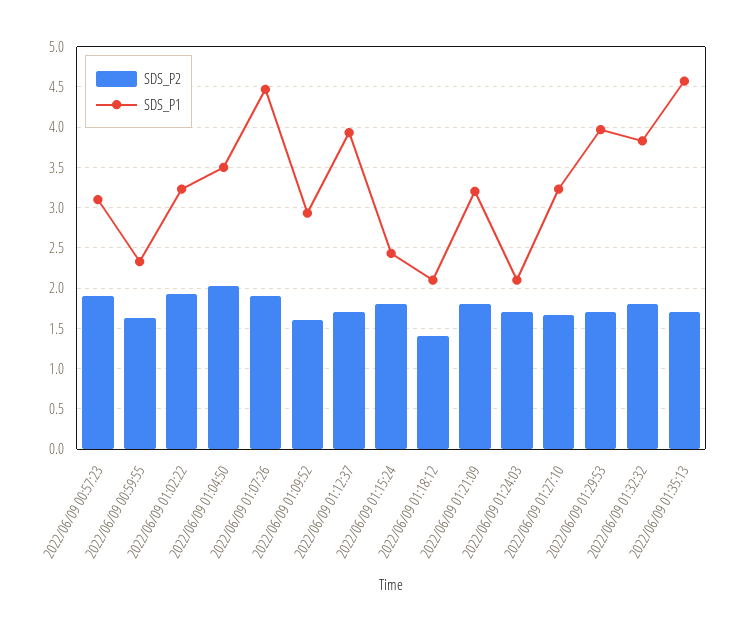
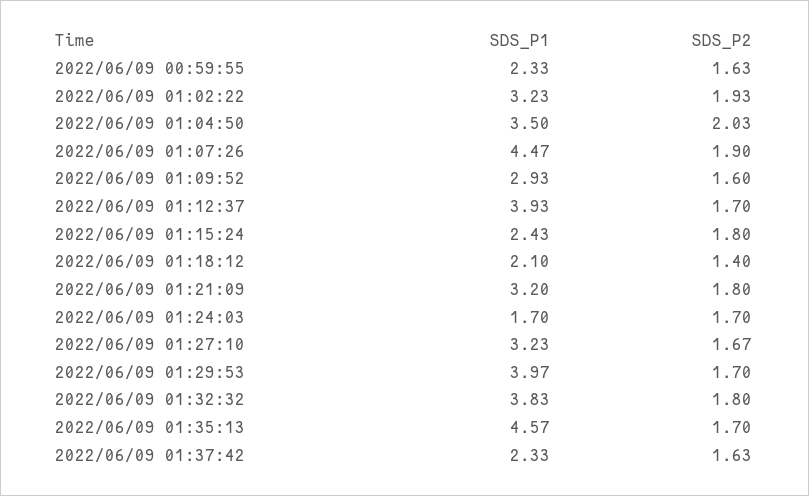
SDS_P2, 2022/06/09 00:57:23: 1.9 -> none
SDS_P1, 2022/06/09 00:57:23: 3.1 -> none
SDS_P1, 2022/06/09 01:24:03: 2.1 -> 1.7
SDS_P1, 2022/06/09 01:37:42: none -> 2.33
SDS_P2, 2022/06/09 01:37:42: none -> 1.63

